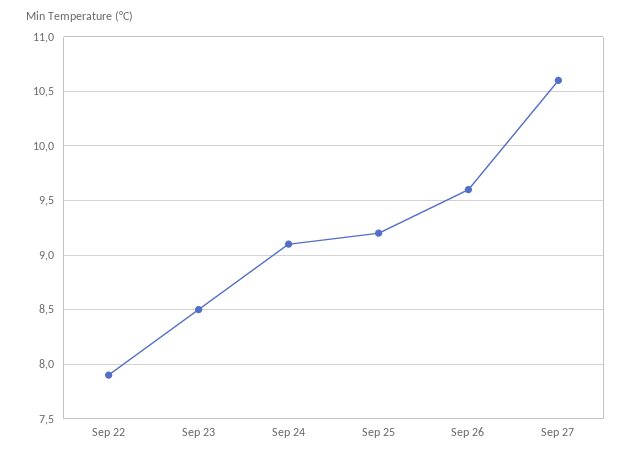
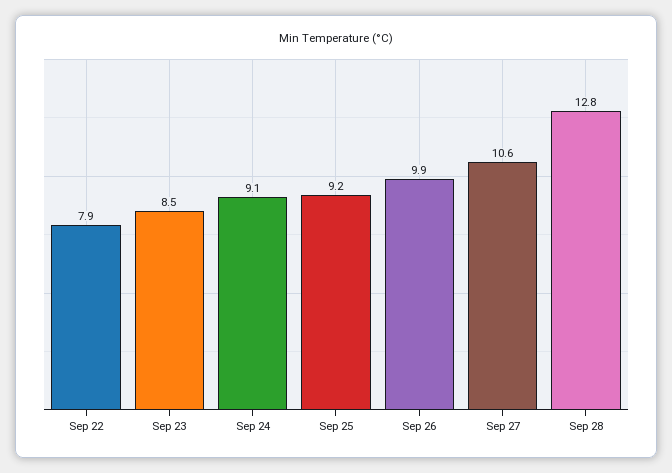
Sep 26: 9.6 -> 9.9
Sep 28: none -> 12.8

